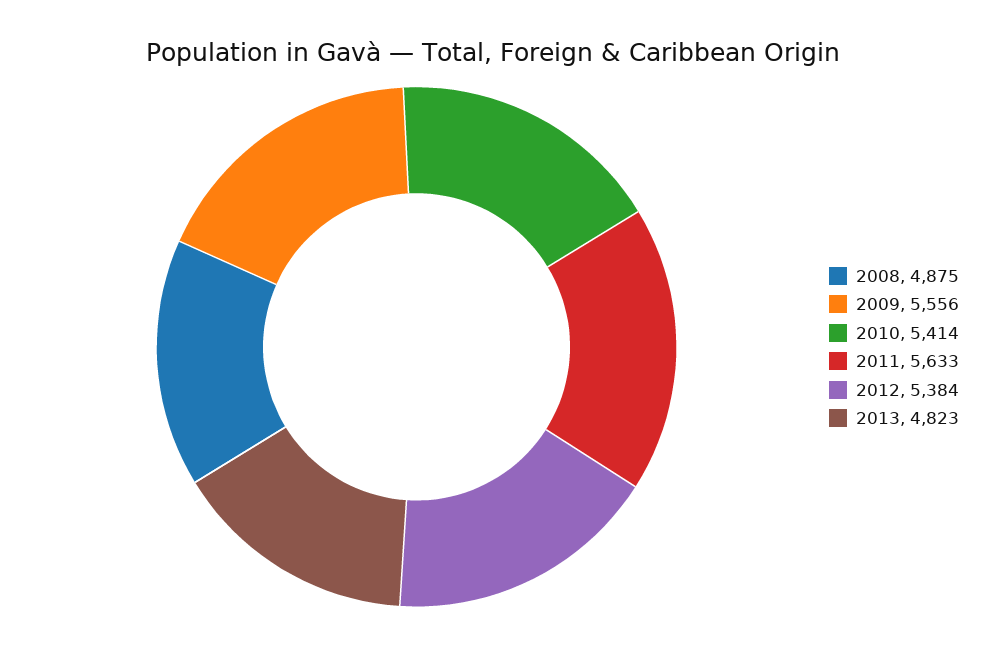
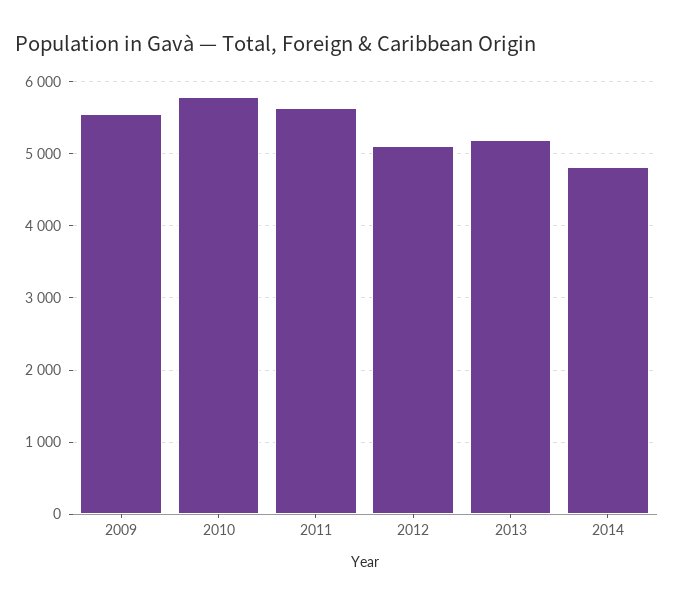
2008: 4875 -> none
2010: 5414 -> 5800
2012: 5384 -> 5100
2013: 4823 -> 5200
2014: none -> 4800

